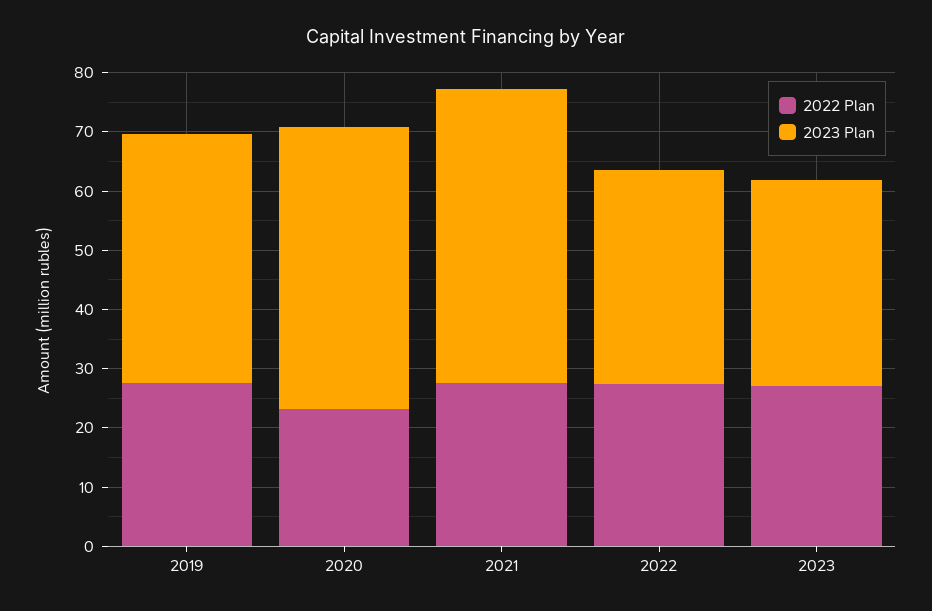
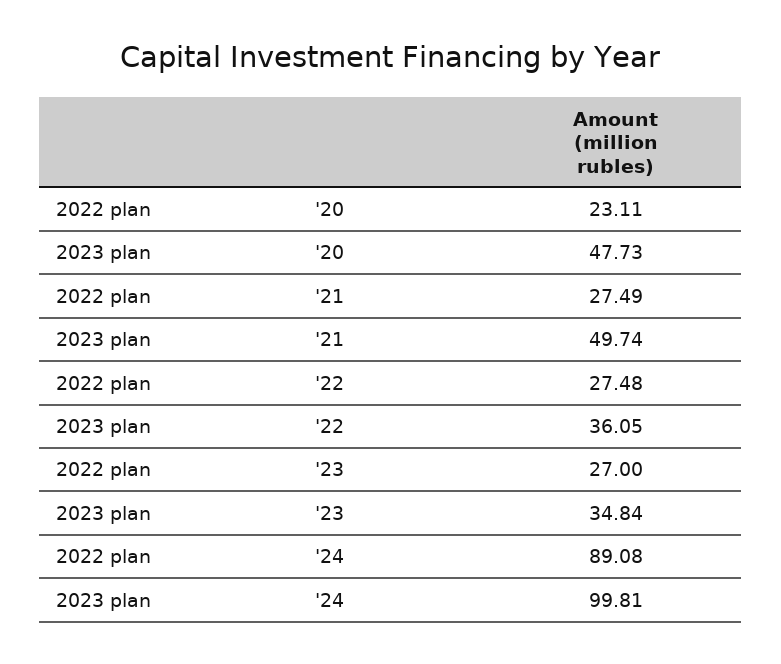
2022 Plan, 2019: 28 -> none
2023 Plan, 2019: 42 -> none
2022 Plan, '24: none -> 89.08
2023 Plan, '24: none -> 99.81

